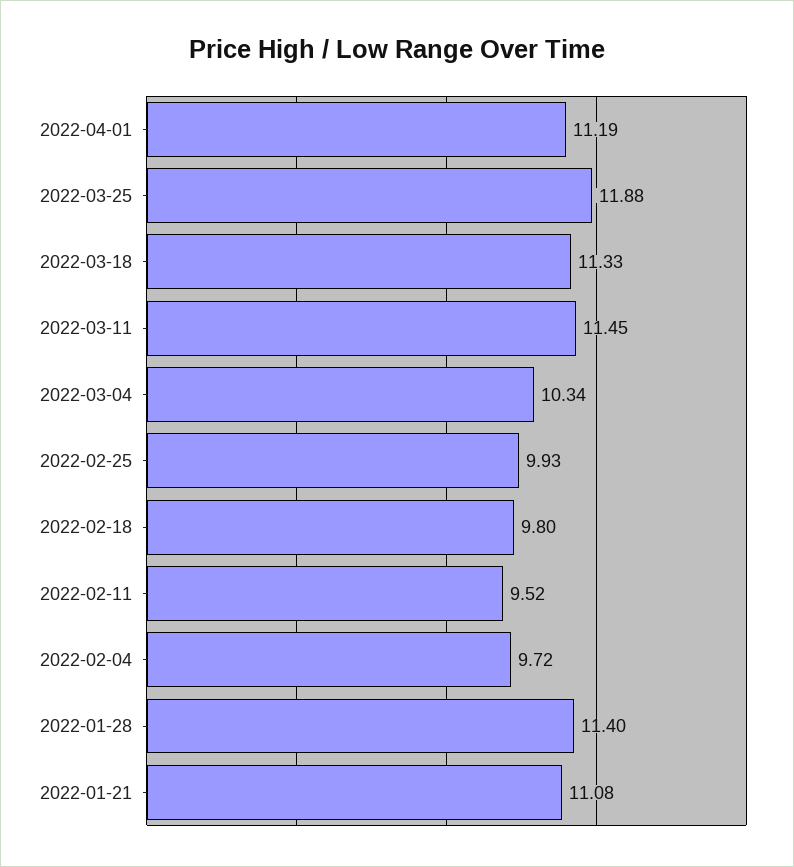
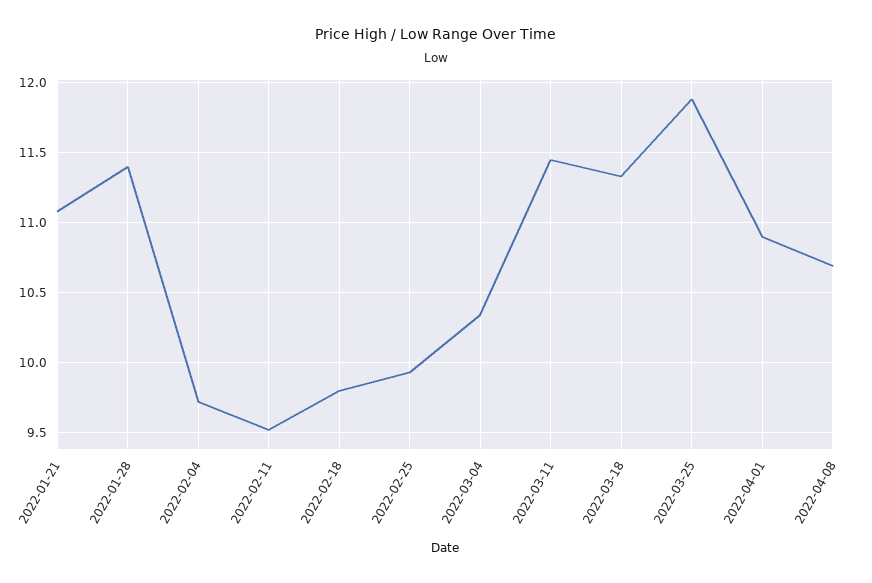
2022-04-01: 11.19 -> 10.9
2022-04-08: none -> 10.7

